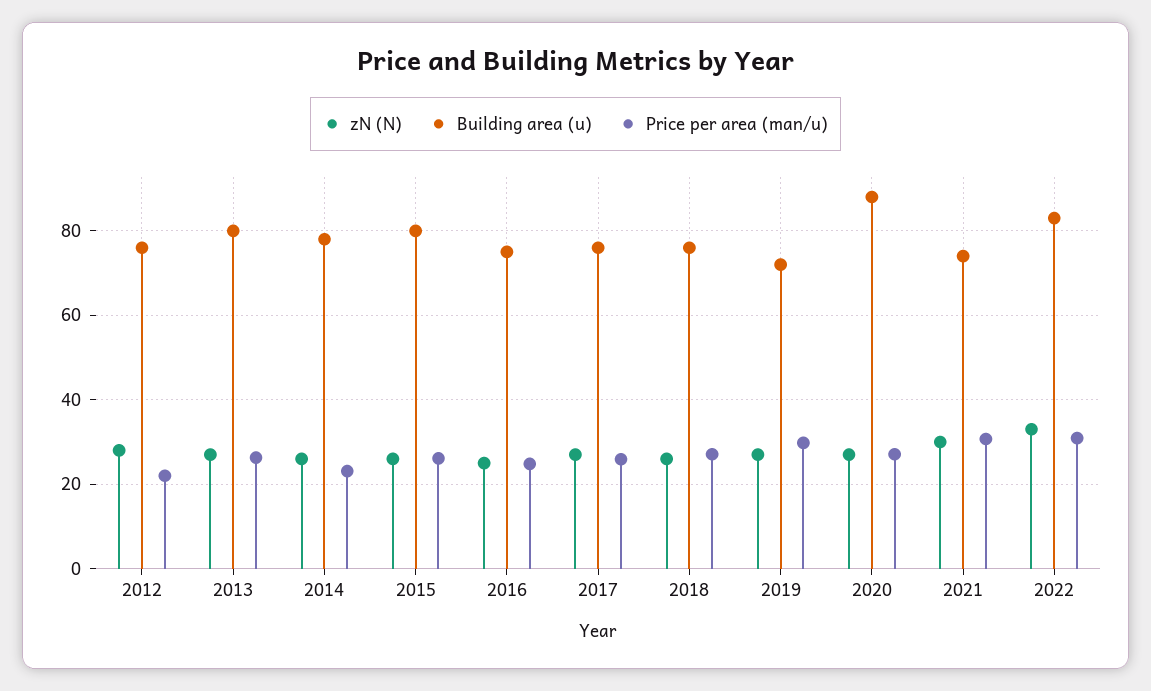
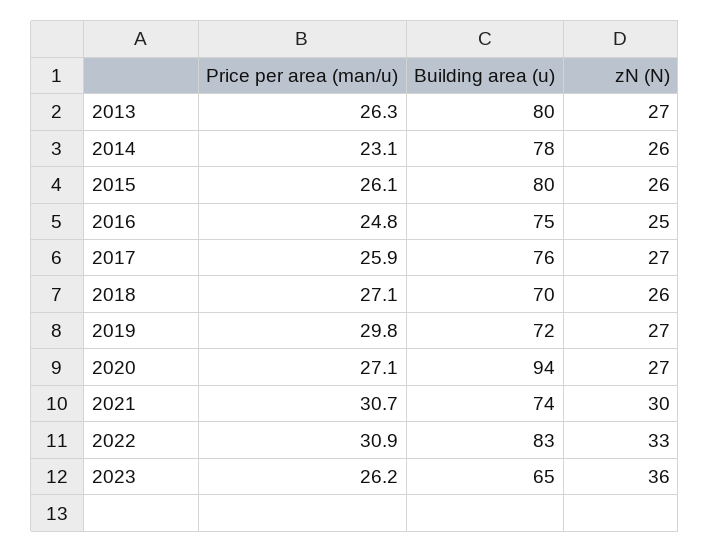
zN (N), 2012: 28 -> none
Building area (u), 2012: 76 -> none
Price per area (man/u), 2012: 22 -> none
Building area (u), 2018: 76 -> 70
Building area (u), 2020: 88 -> 94
Price per area (man/u), 2023: none -> 26.2
Building area (u), 2023: none -> 65
zN (N), 2023: none -> 36

